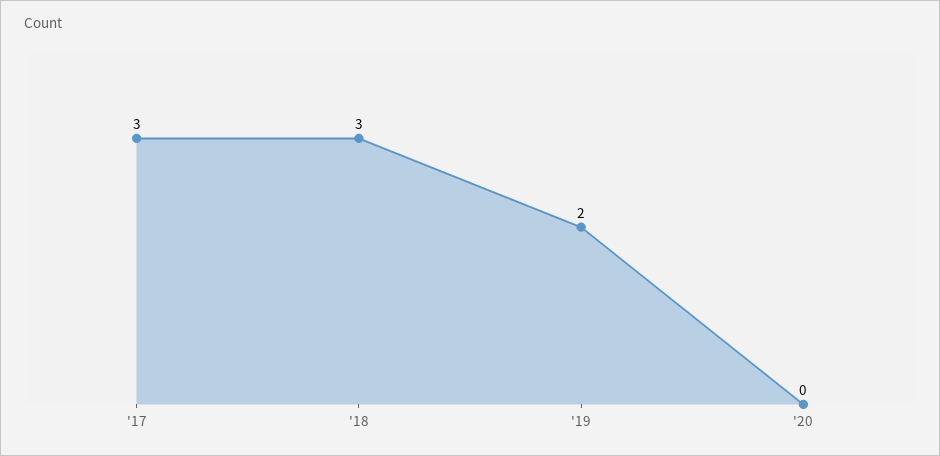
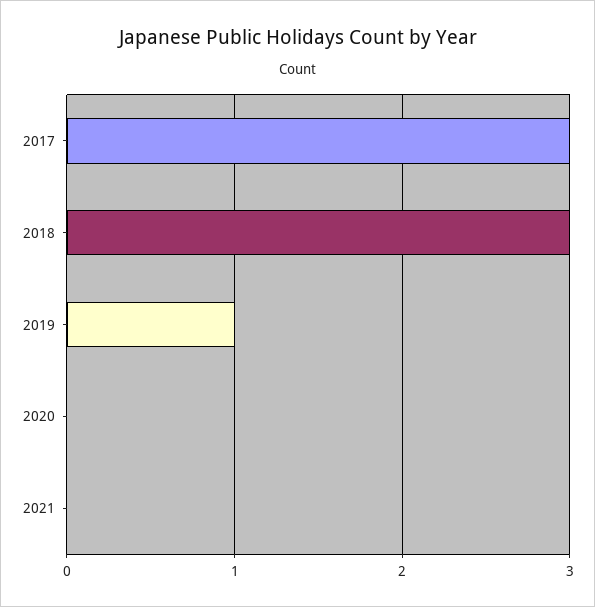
'19: 2 -> 1
2021: none -> 0

